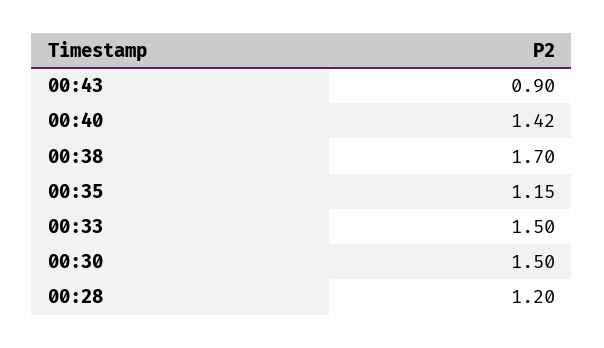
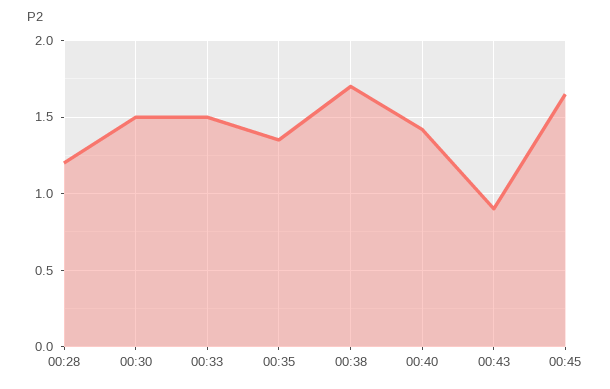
00:35: 1.15 -> 1.35
00:45: none -> 1.65

